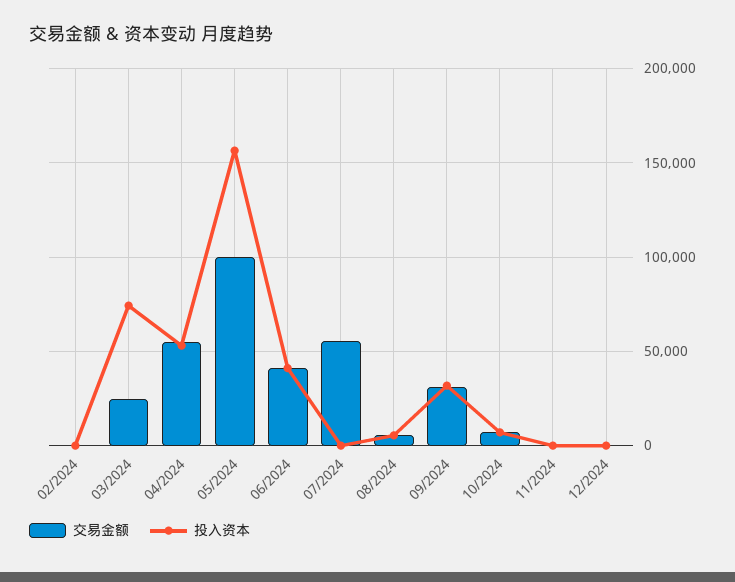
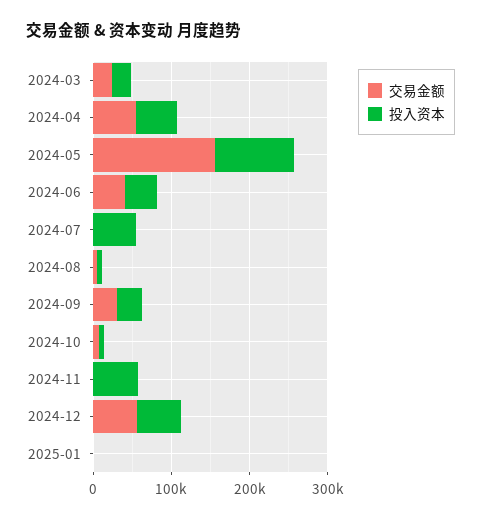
交易金额, 02/2024: 0 -> none
投入资本, 02/2024: 0 -> none
投入资本, 03/2024: 75000 -> 20000
交易金额, 05/2024: 100000 -> 160000
投入资本, 05/2024: 155000 -> 100000
交易金额, 07/2024: 55000 -> 0
投入资本, 07/2024: 0 -> 60000
投入资本, 11/2024: 0 -> 60000
交易金额, 12/2024: 0 -> 60000
投入资本, 12/2024: 0 -> 60000
交易金额, 2025-01: none -> 0
投入资本, 2025-01: none -> 0

